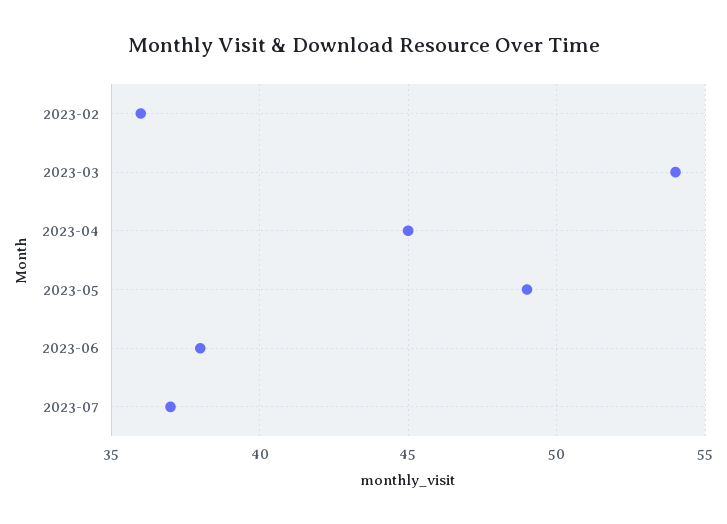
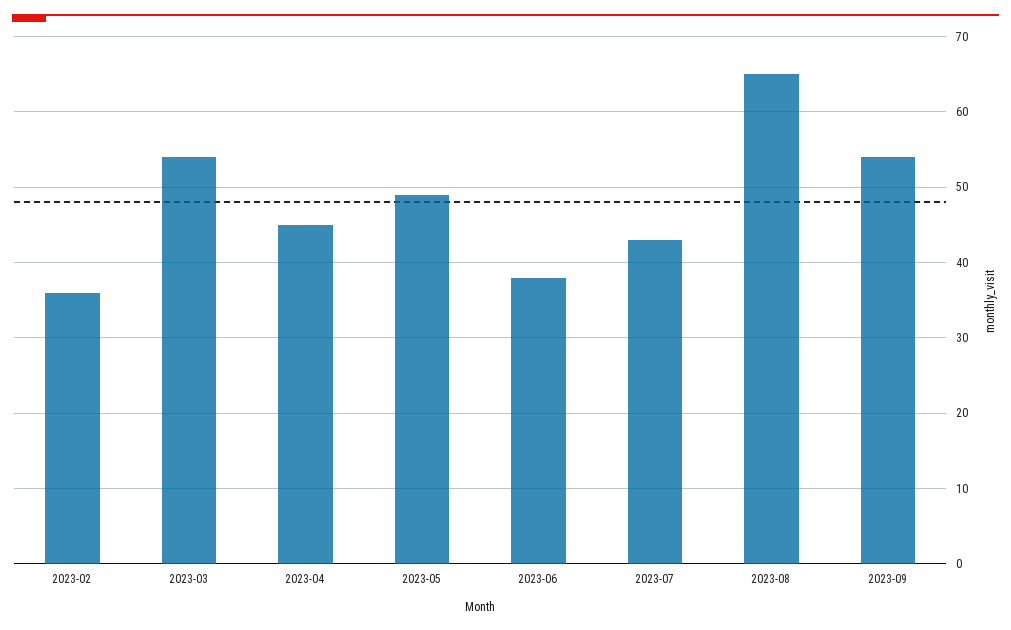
2023-07: 37 -> 43
2023-08: none -> 65
2023-09: none -> 54

